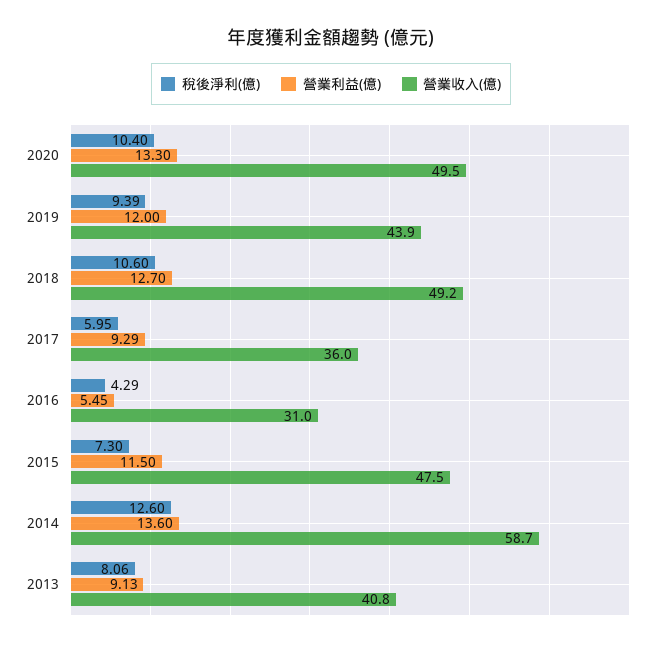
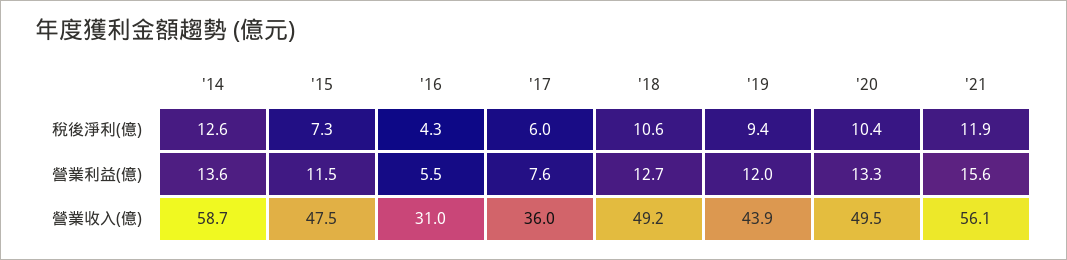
營業利益(億), 2017: 9.29 -> 7.6
稅後淨利(億), 2013: 8.06 -> none
營業利益(億), 2013: 9.13 -> none
營業收入(億), 2013: 40.8 -> none
稅後淨利(億), '21: none -> 11.9
營業利益(億), '21: none -> 15.6
營業收入(億), '21: none -> 56.1

